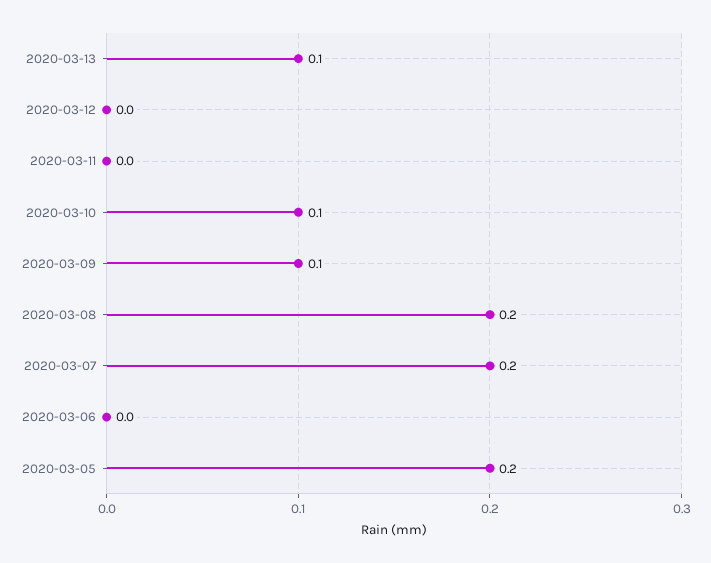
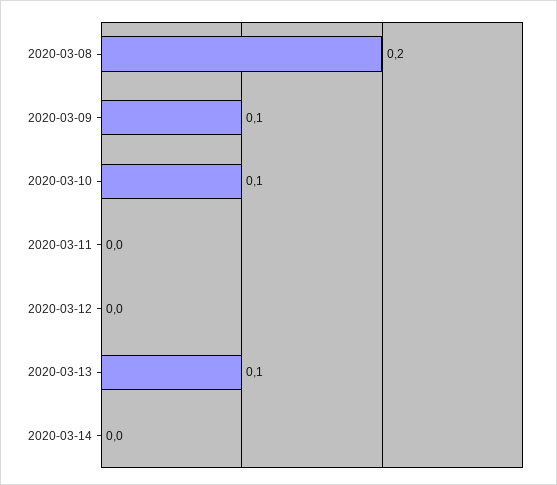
2020-03-07: 0.2 -> none
2020-03-06: 0 -> none
2020-03-05: 0.2 -> none
2020-03-14: none -> 0

